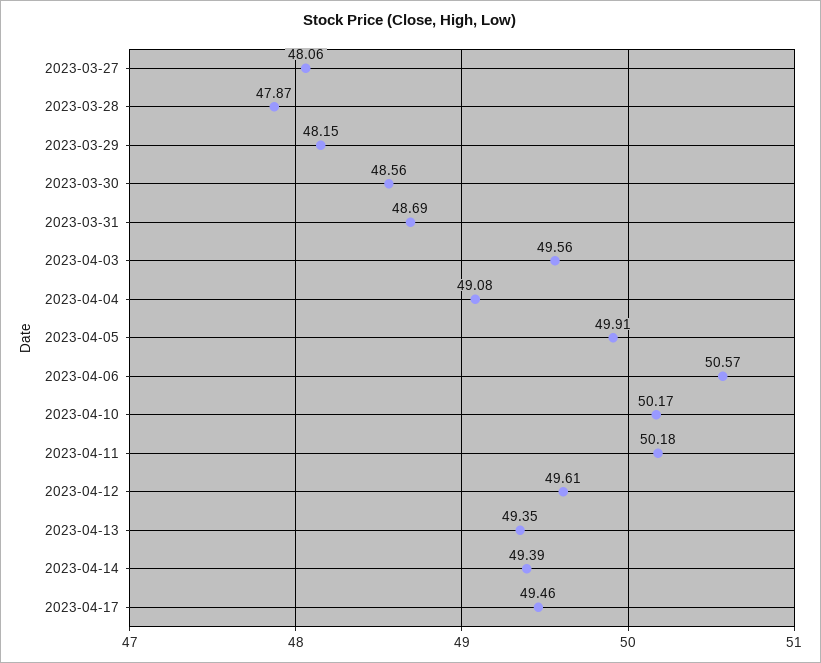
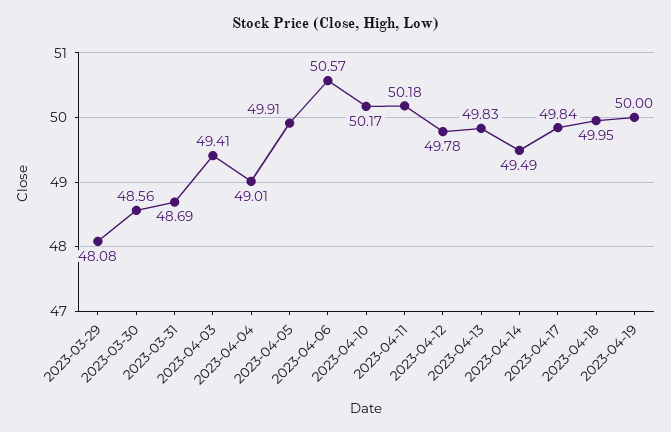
2023-03-27: 48.06 -> none
2023-03-28: 47.87 -> none
2023-03-29: 48.15 -> 48.08
2023-04-03: 49.56 -> 49.41
2023-04-04: 49.08 -> 49.01
2023-04-12: 49.61 -> 49.78
2023-04-13: 49.35 -> 49.83
2023-04-14: 49.39 -> 49.49
2023-04-17: 49.46 -> 49.84
2023-04-18: none -> 49.95
2023-04-19: none -> 50

